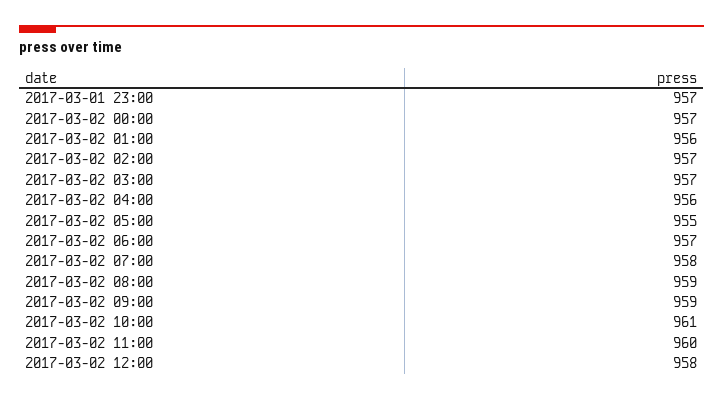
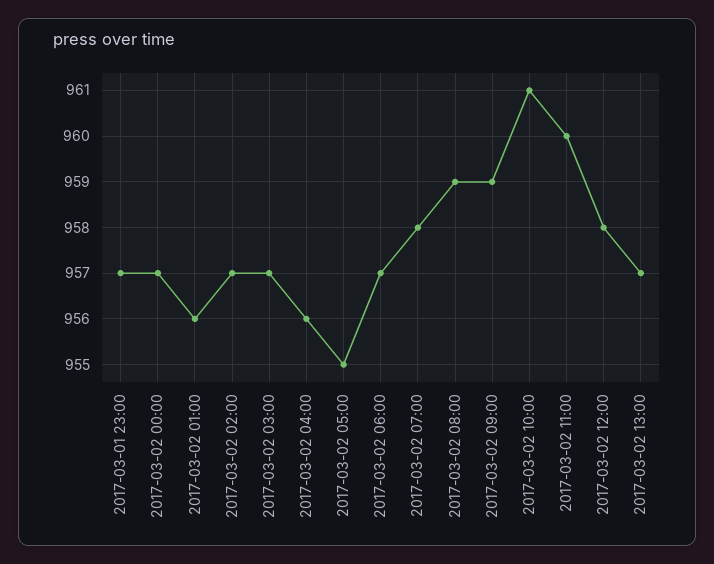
2017-03-02 13:00: none -> 957

